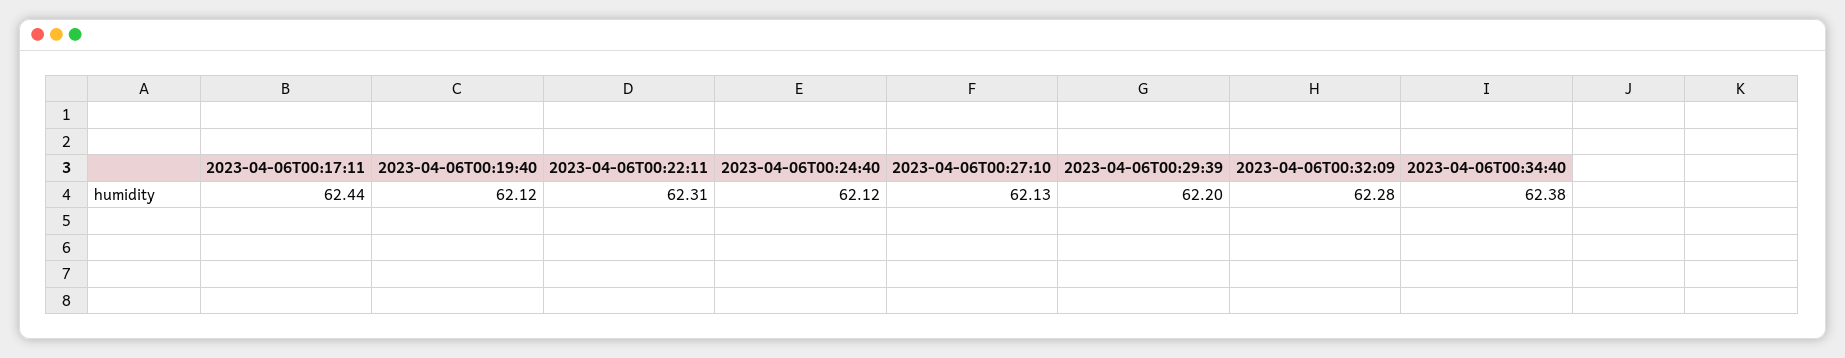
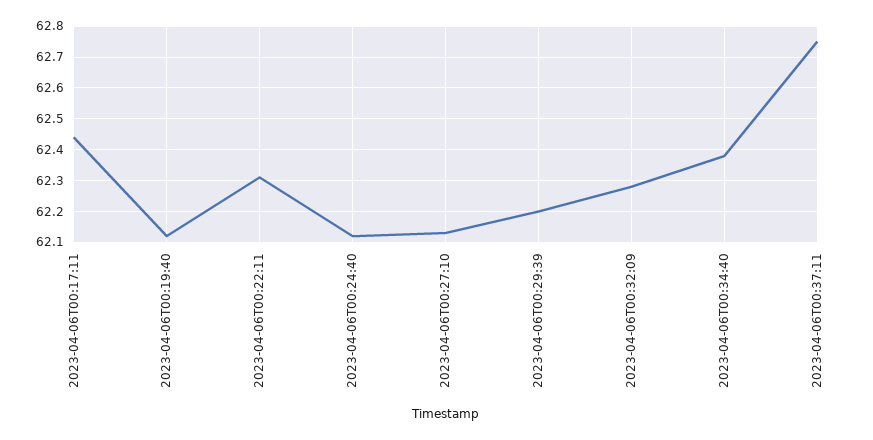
2023-04-06T00:37:11: none -> 62.75

